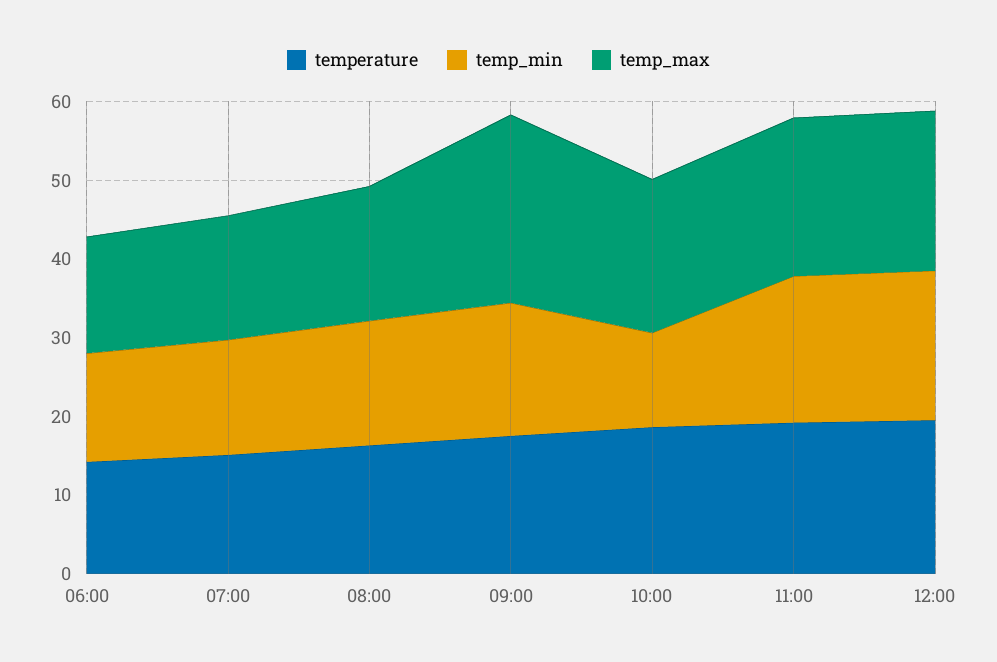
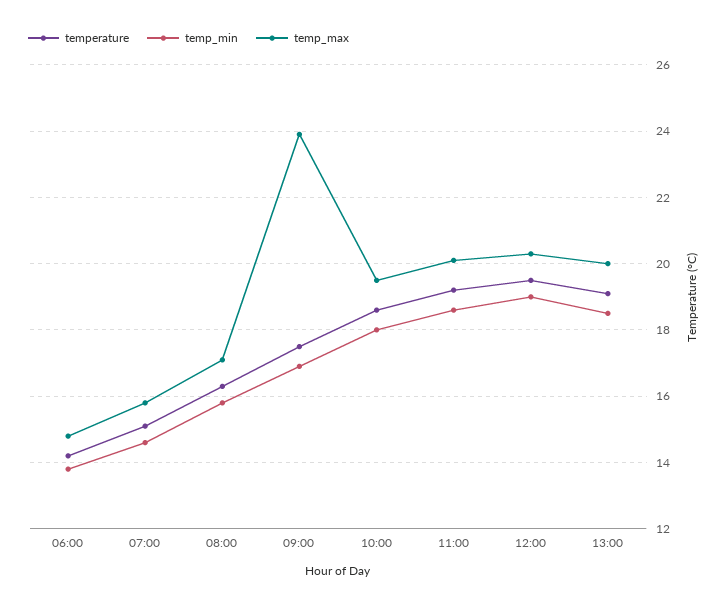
temp_min, 10:00: 12 -> 18
temperature, 13:00: none -> 19
temp_min, 13:00: none -> 18.5
temp_max, 13:00: none -> 20

